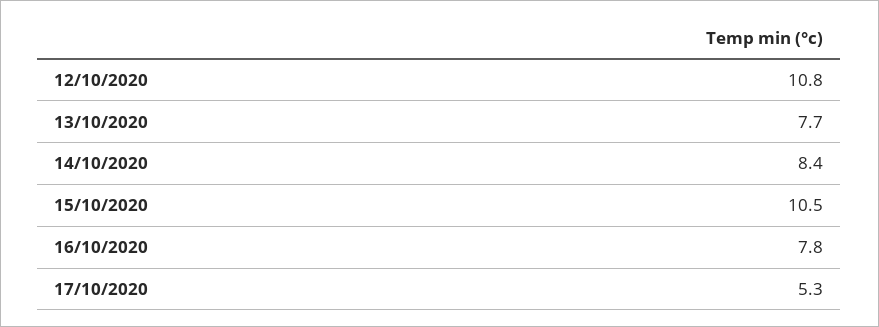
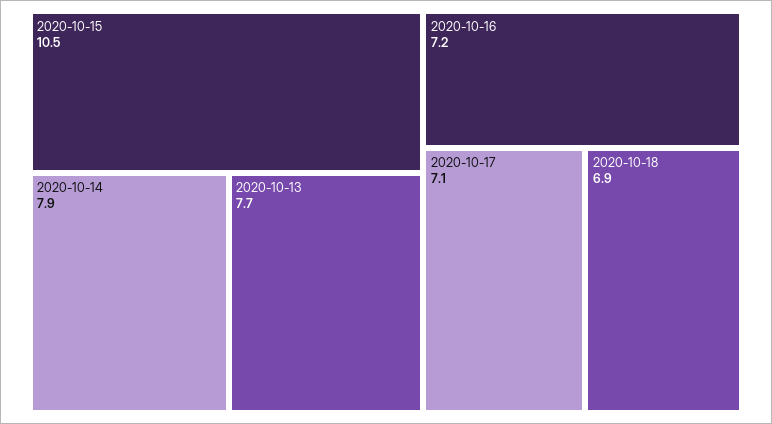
12/10/2020: 10.8 -> none
14/10/2020: 8.4 -> 7.9
16/10/2020: 7.8 -> 7.2
17/10/2020: 5.3 -> 7.1
2020-10-18: none -> 6.9

